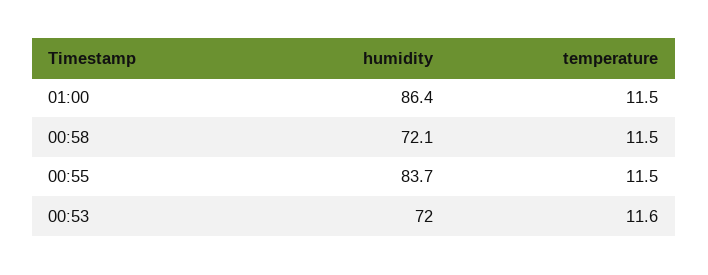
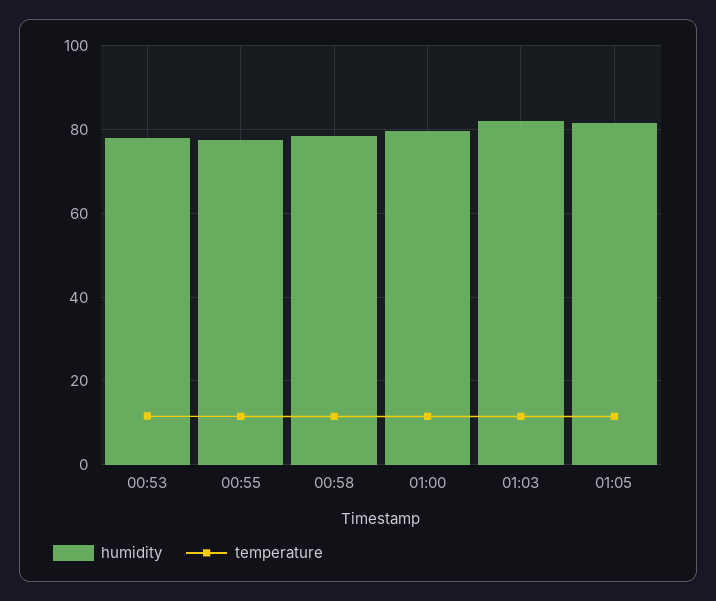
humidity, 01:00: 86.4 -> 80
humidity, 00:58: 72.1 -> 78
humidity, 00:55: 83.7 -> 78
humidity, 00:53: 72 -> 78
humidity, 01:03: none -> 82
temperature, 01:03: none -> 12
humidity, 01:05: none -> 82
temperature, 01:05: none -> 12

